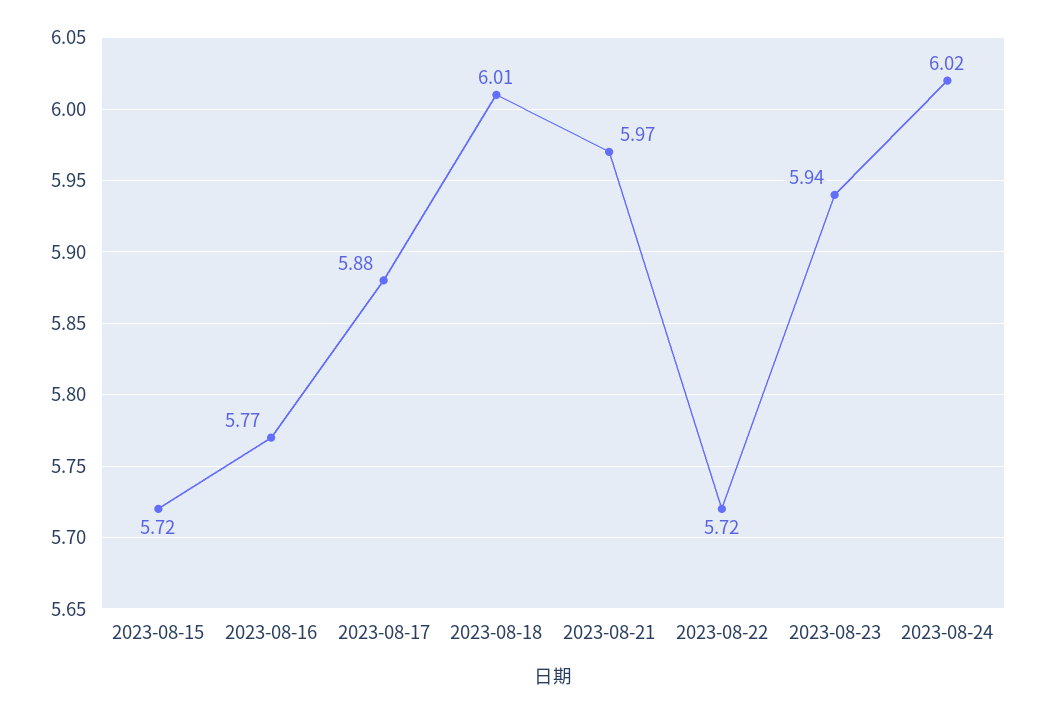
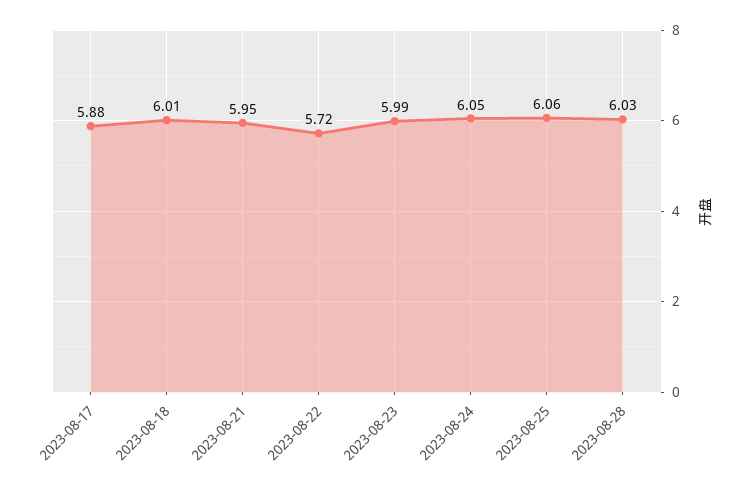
2023-08-15: 5.72 -> none
2023-08-16: 5.77 -> none
2023-08-21: 5.97 -> 5.95
2023-08-23: 5.94 -> 5.99
2023-08-24: 6.02 -> 6.05
2023-08-25: none -> 6.06
2023-08-28: none -> 6.03

